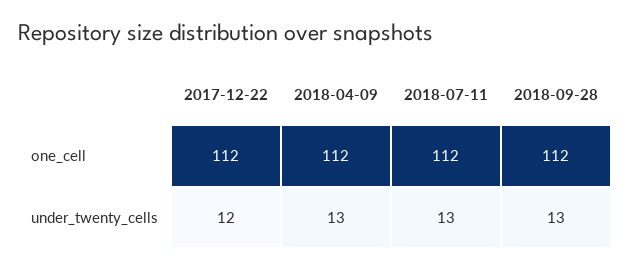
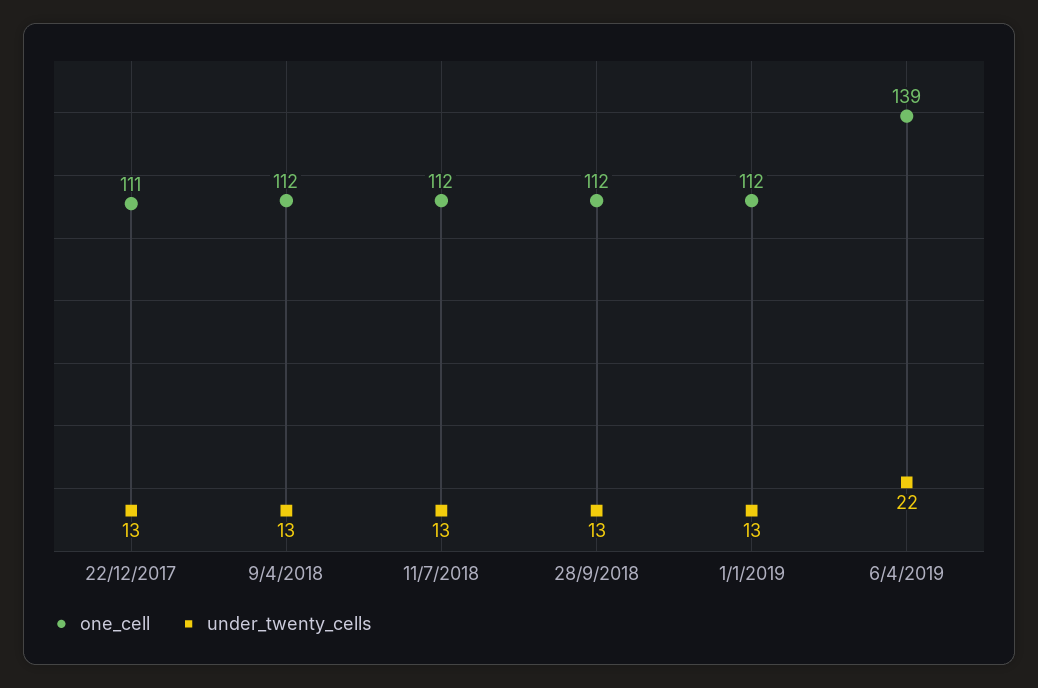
one_cell, 2017-12-22: 112 -> 111
under_twenty_cells, 2017-12-22: 12 -> 13
one_cell, 1/1/2019: none -> 112
under_twenty_cells, 1/1/2019: none -> 13
one_cell, 6/4/2019: none -> 139
under_twenty_cells, 6/4/2019: none -> 22

